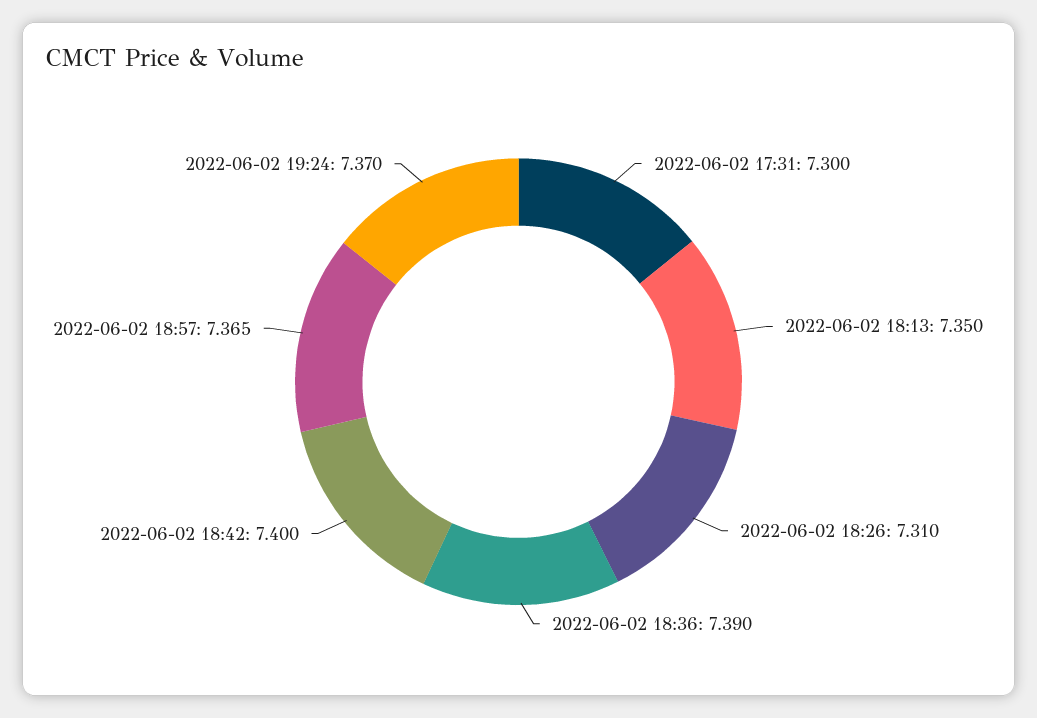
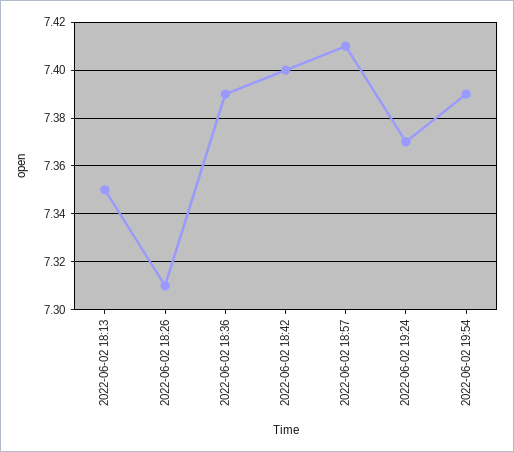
2022-06-02 17:31: 7.3 -> none
2022-06-02 18:57: 7.365 -> 7.41
2022-06-02 19:54: none -> 7.39

